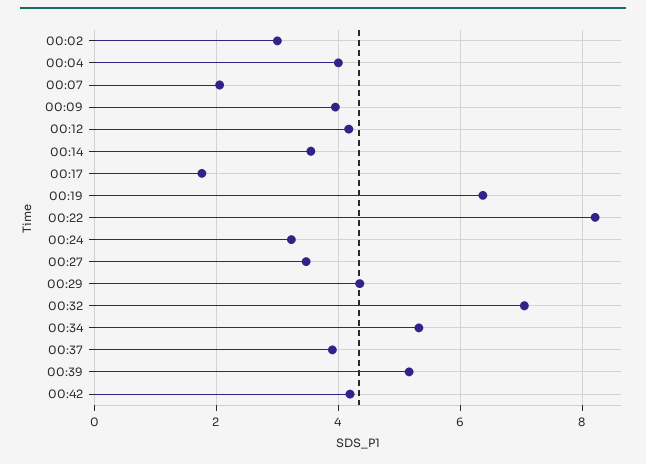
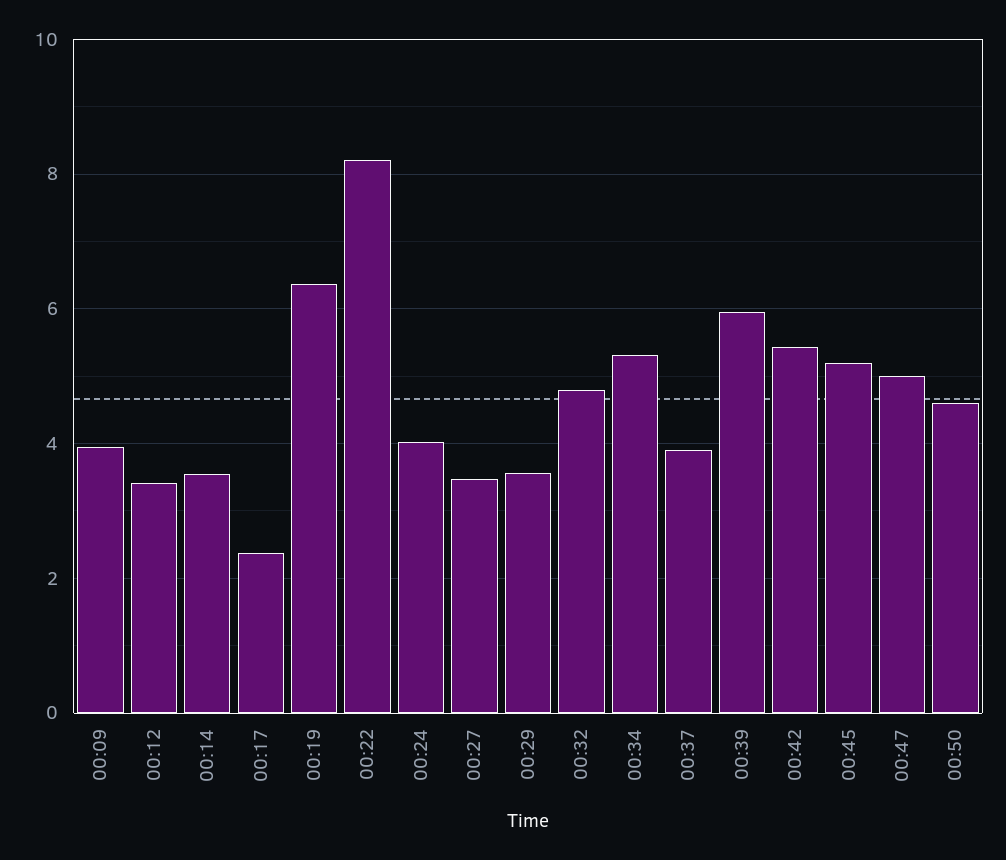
00:02: 3 -> none
00:04: 4 -> none
00:07: 2 -> none
00:12: 4.2 -> 3.4
00:17: 1.8 -> 2.4
00:24: 3.2 -> 4
00:29: 4.4 -> 3.6
00:32: 7 -> 4.8
00:39: 5.2 -> 6
00:42: 4.2 -> 5.4
00:45: none -> 5.2
00:47: none -> 5
00:50: none -> 4.6

